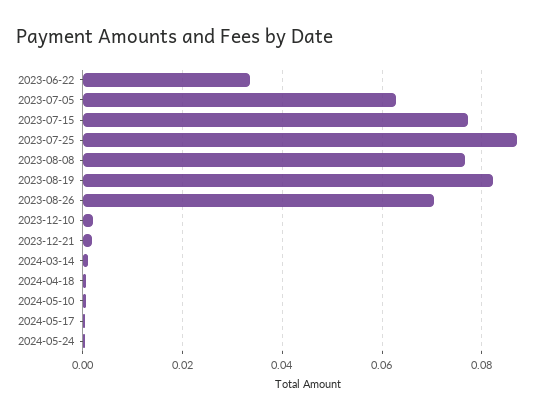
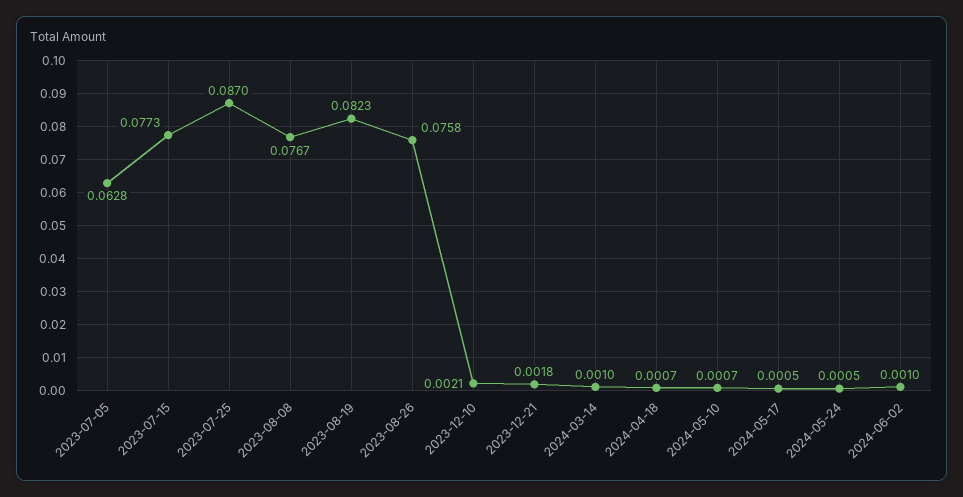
2023-06-22: 0.034 -> none
2023-08-26: 0.07 -> 0.0758
2024-06-02: none -> 0.001

